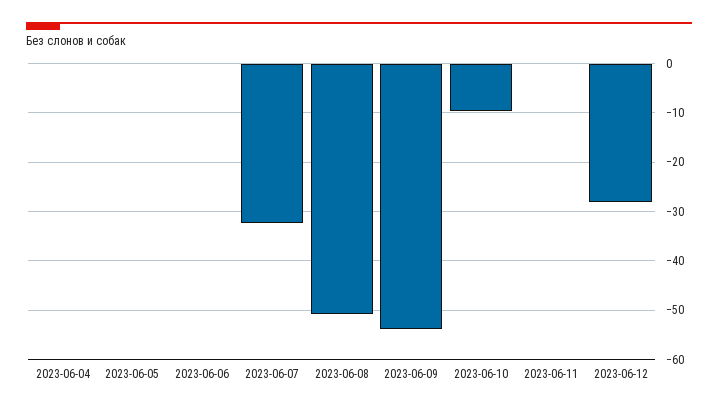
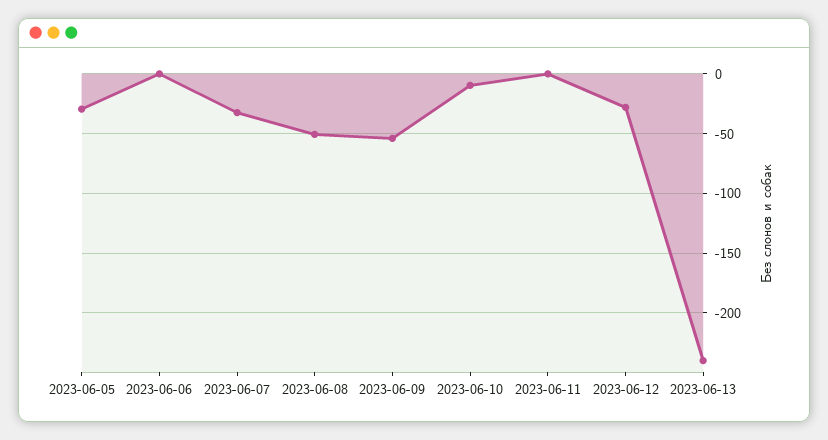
2023-06-04: 0 -> none
2023-06-05: 0 -> -30
2023-06-13: none -> -240

